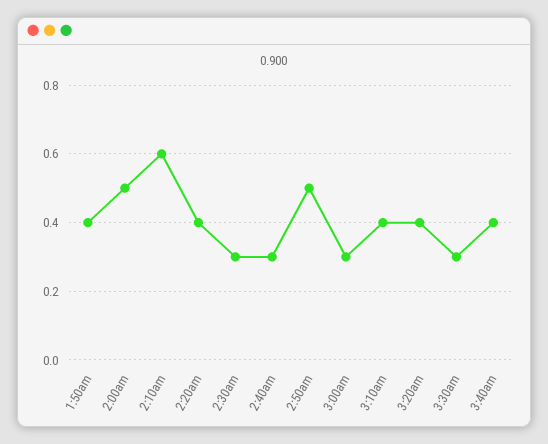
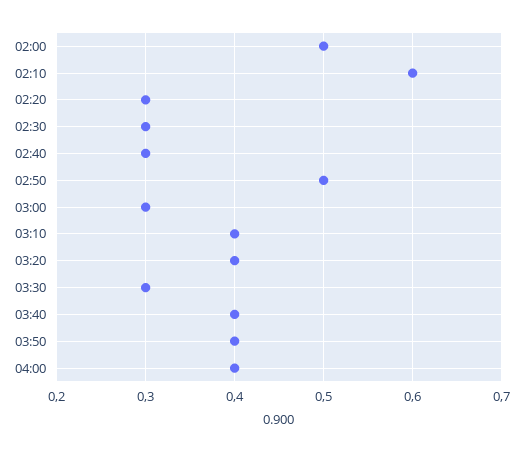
1:50am: 0.4 -> none
2:20am: 0.4 -> 0.3
03:50: none -> 0.4
04:00: none -> 0.4

